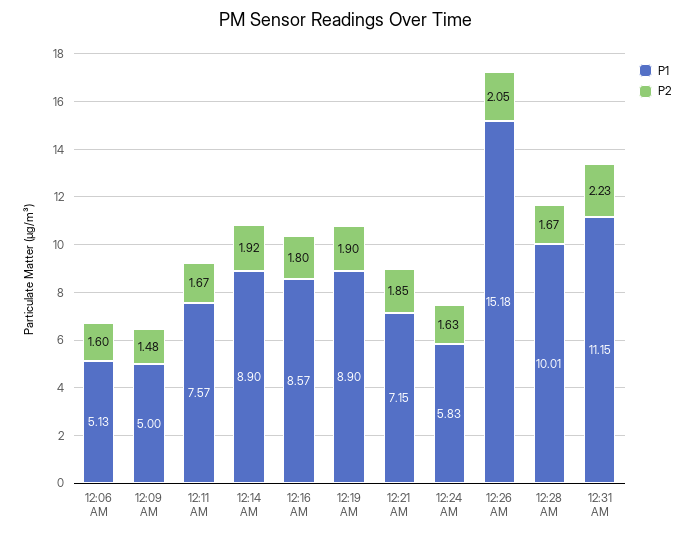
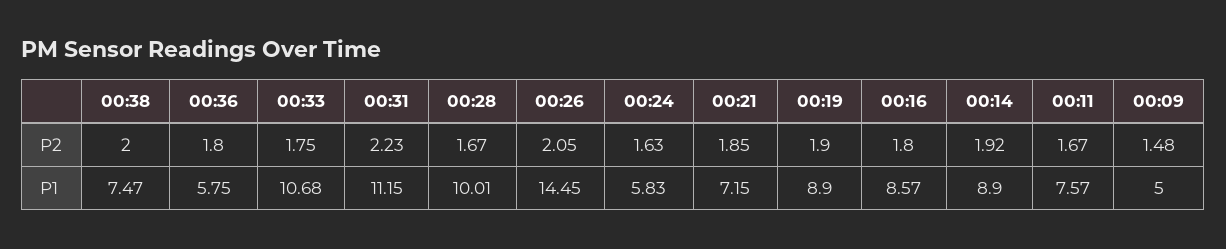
P1, 12:06 AM: 5.13 -> none
P2, 12:06 AM: 1.6 -> none
P1, 12:26 AM: 15.18 -> 14.45
P2, 00:38: none -> 2
P2, 00:36: none -> 1.8
P2, 00:33: none -> 1.75
P1, 00:38: none -> 7.47
P1, 00:36: none -> 5.75
P1, 00:33: none -> 10.68

